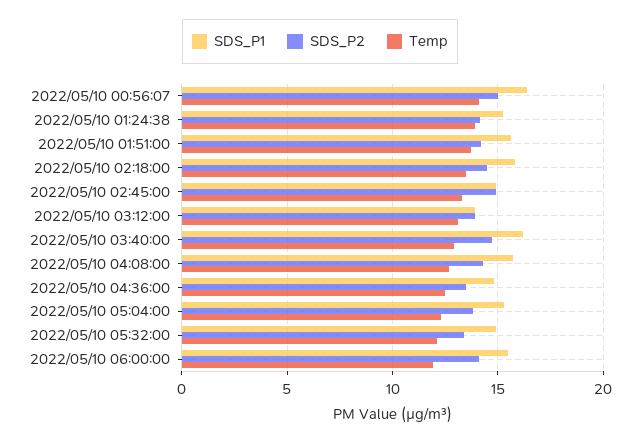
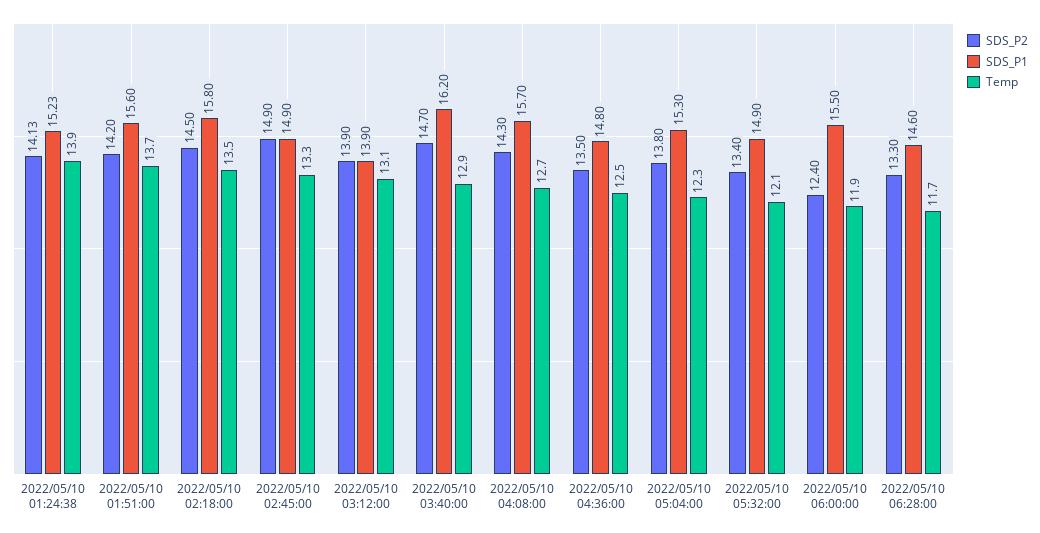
SDS_P1, 2022/05/10 00:56:07: 16.5 -> none
SDS_P2, 2022/05/10 00:56:07: 15 -> none
Temp, 2022/05/10 00:56:07: 14 -> none
SDS_P2, 2022/05/10 06:00:00: 14 -> 12.4
SDS_P2, 2022/05/10 06:28:00: none -> 13.3
SDS_P1, 2022/05/10 06:28:00: none -> 14.6
Temp, 2022/05/10 06:28:00: none -> 11.7

